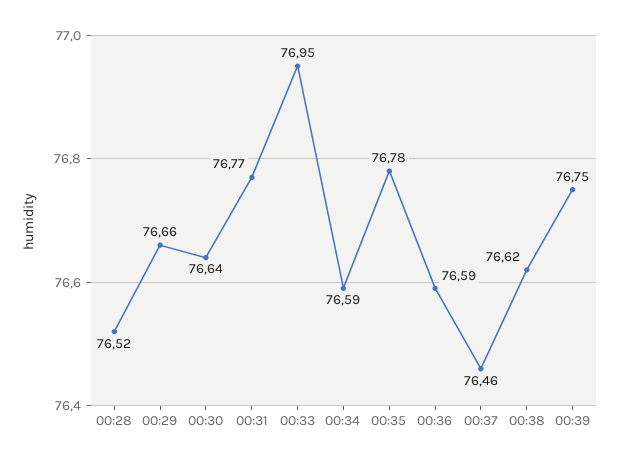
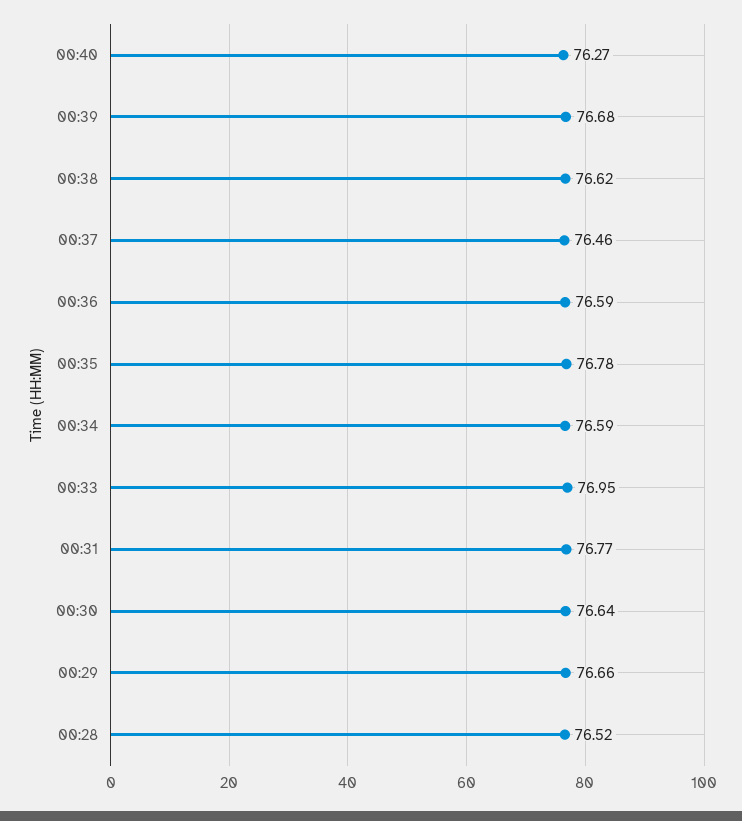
00:39: 76.75 -> 76.68
00:40: none -> 76.27

